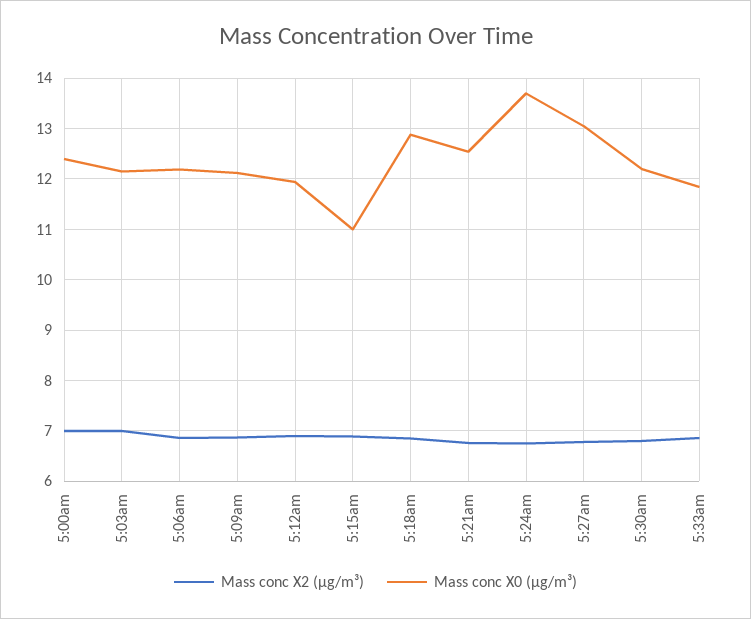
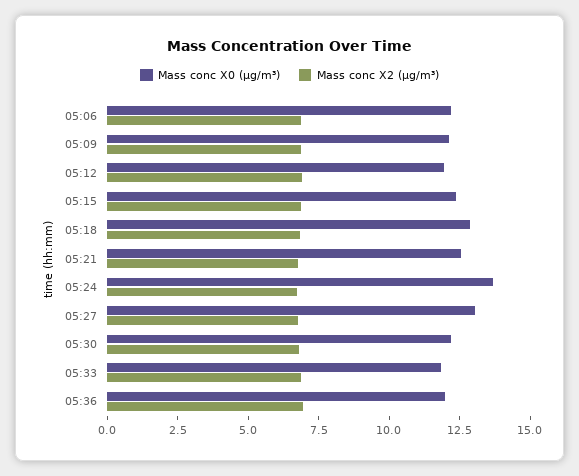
Mass conc X2 (μg/m³), 5:00am: 7 -> none
Mass conc X0 (μg/m³), 5:00am: 12.4 -> none
Mass conc X2 (μg/m³), 5:03am: 7 -> none
Mass conc X0 (μg/m³), 5:03am: 12.2 -> none
Mass conc X0 (μg/m³), 5:15am: 11 -> 12.5
Mass conc X0 (μg/m³), 05:36: none -> 12
Mass conc X2 (μg/m³), 05:36: none -> 7

